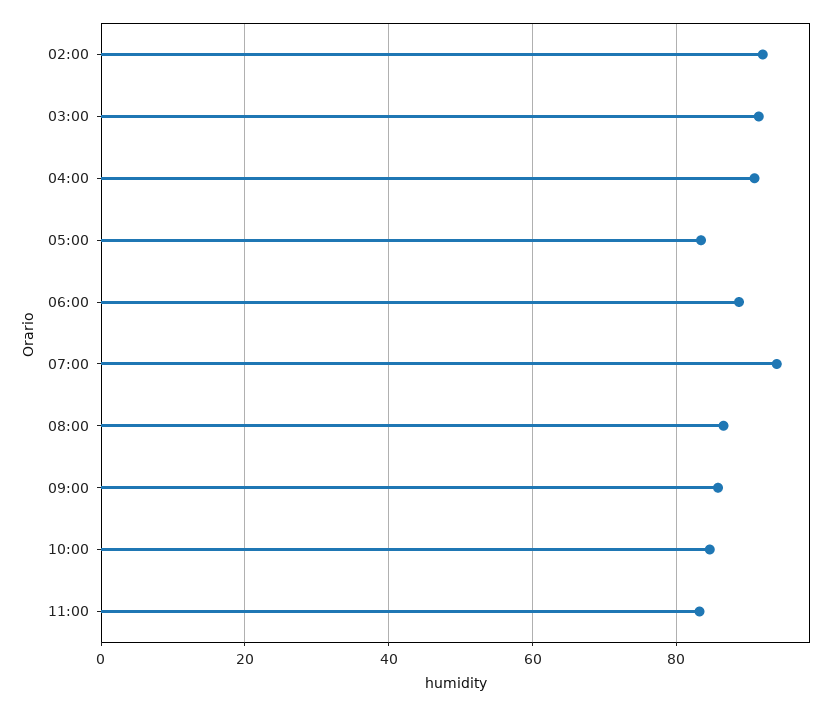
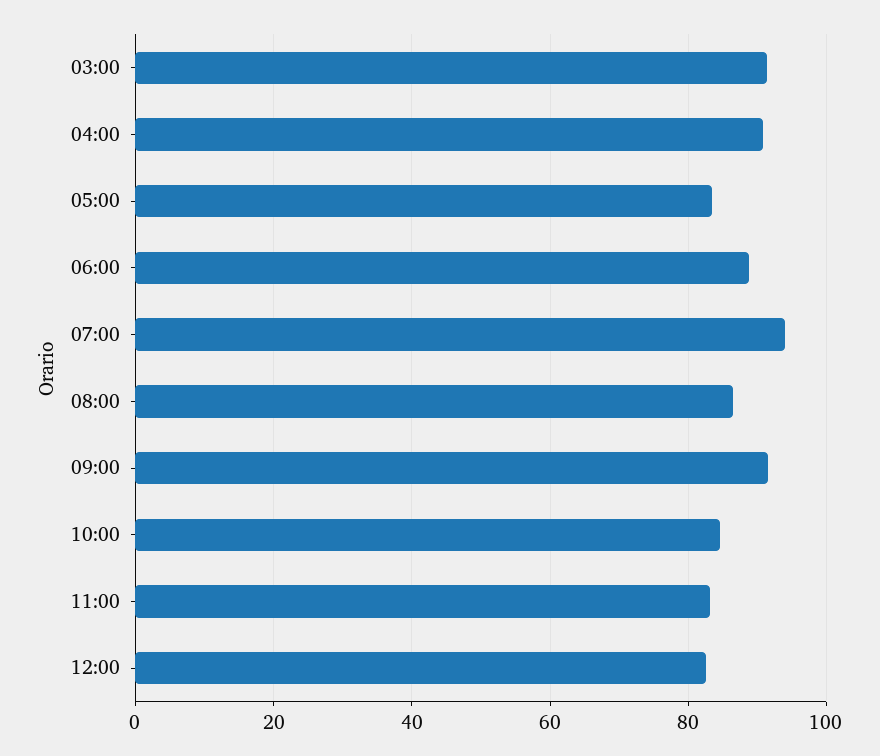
02:00: 92 -> none
09:00: 86 -> 92
12:00: none -> 82

